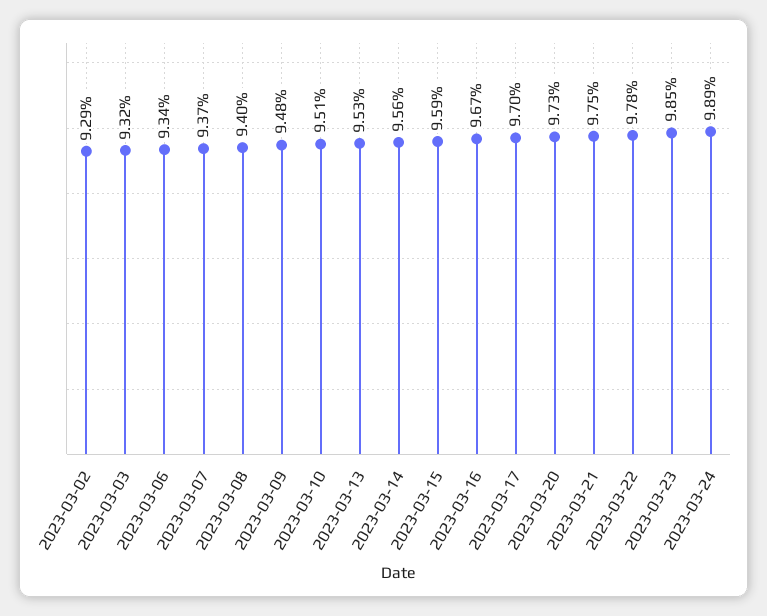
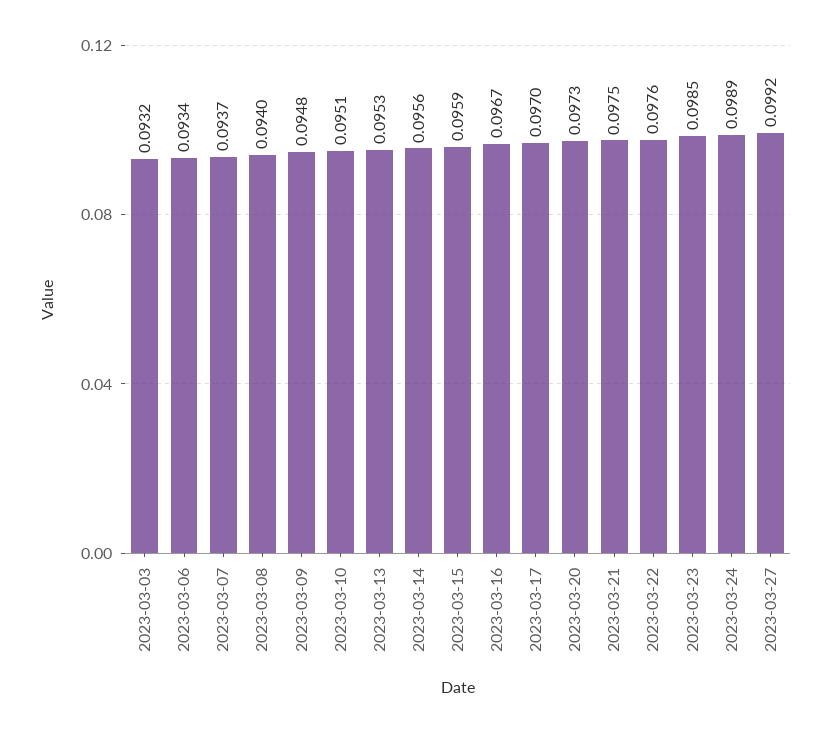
2023-03-02: 0.0929 -> none
2023-03-22: 0.0978 -> 0.0976
2023-03-27: none -> 0.0992

